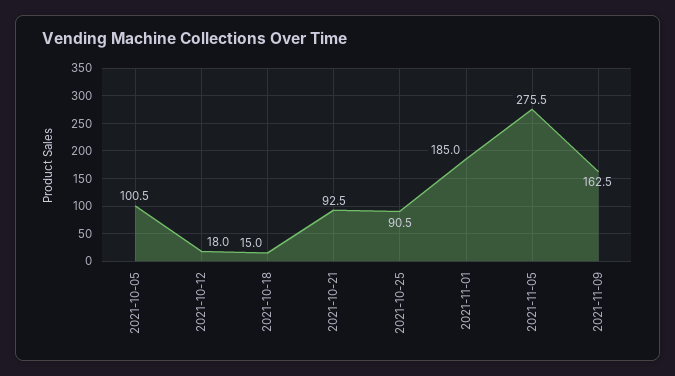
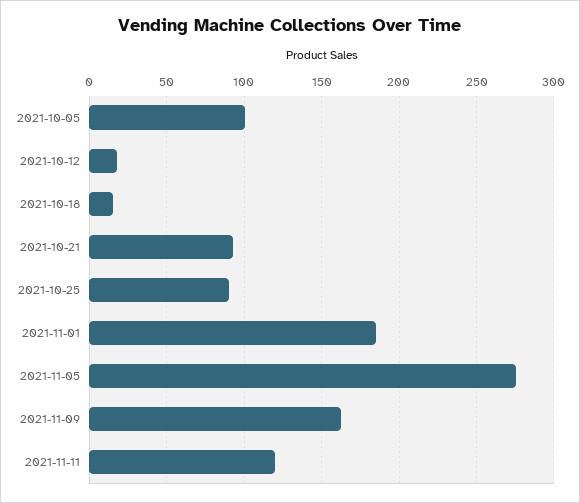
2021-11-11: none -> 120

